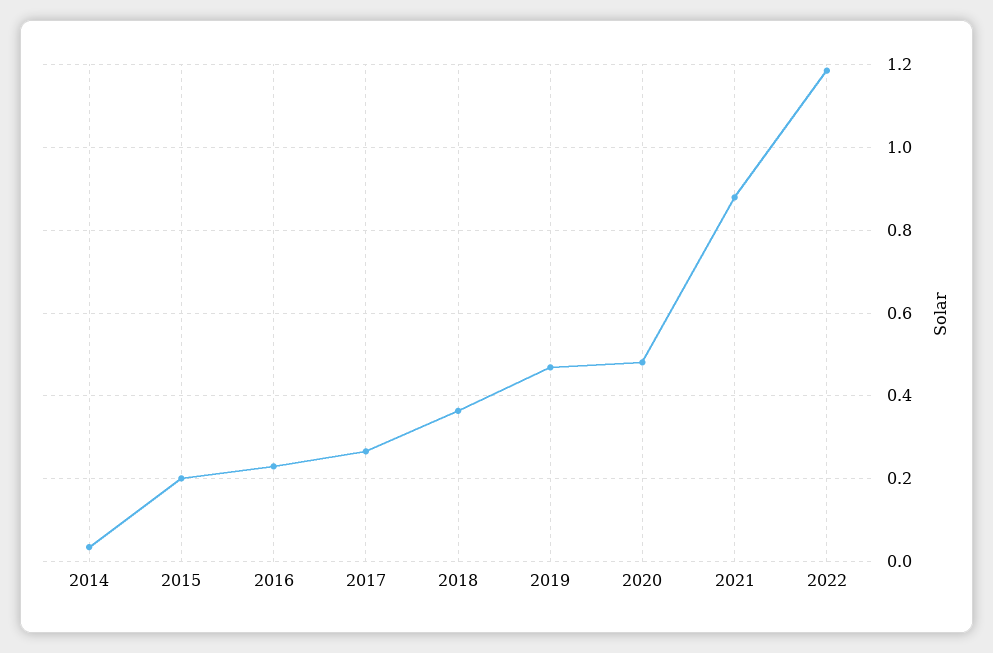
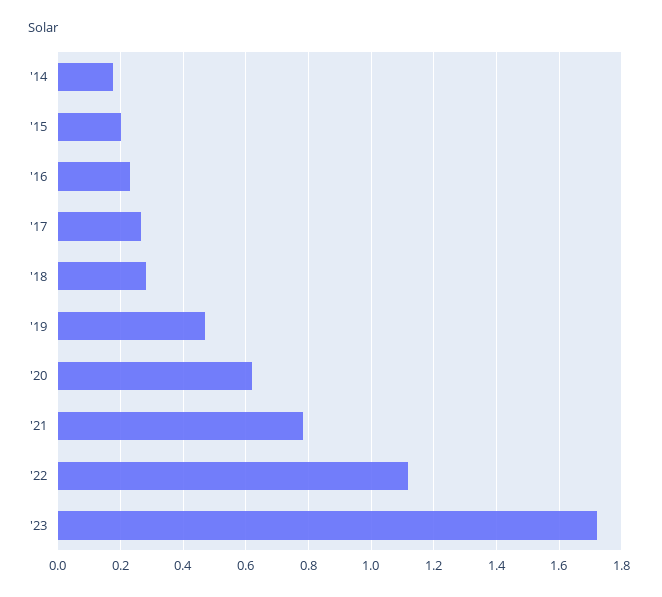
2014: 0.04 -> 0.18
2018: 0.36 -> 0.28
2020: 0.48 -> 0.62
2021: 0.88 -> 0.78
2022: 1.18 -> 1.12
'23: none -> 1.72

